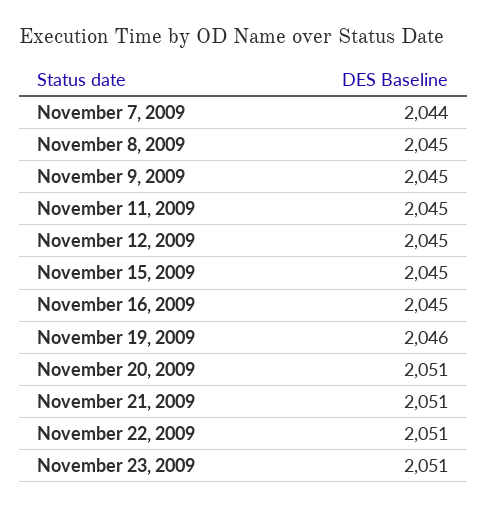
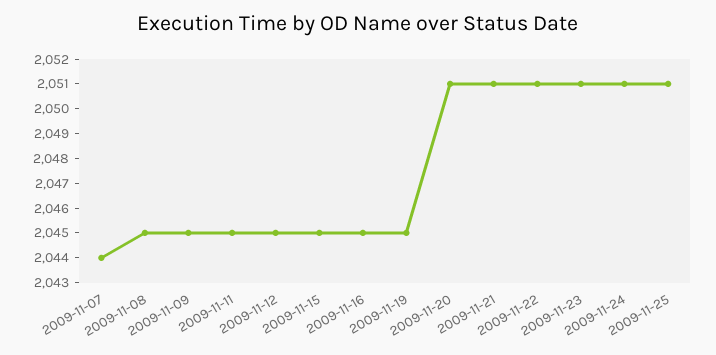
November 19, 2009: 2046 -> 2045
2009-11-24: none -> 2051
2009-11-25: none -> 2051

